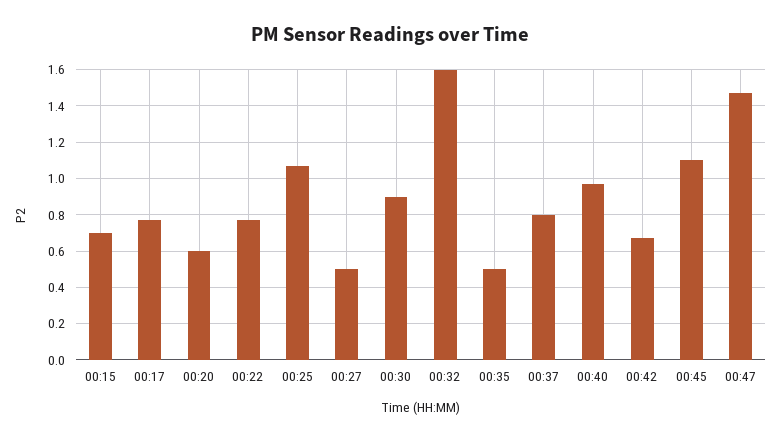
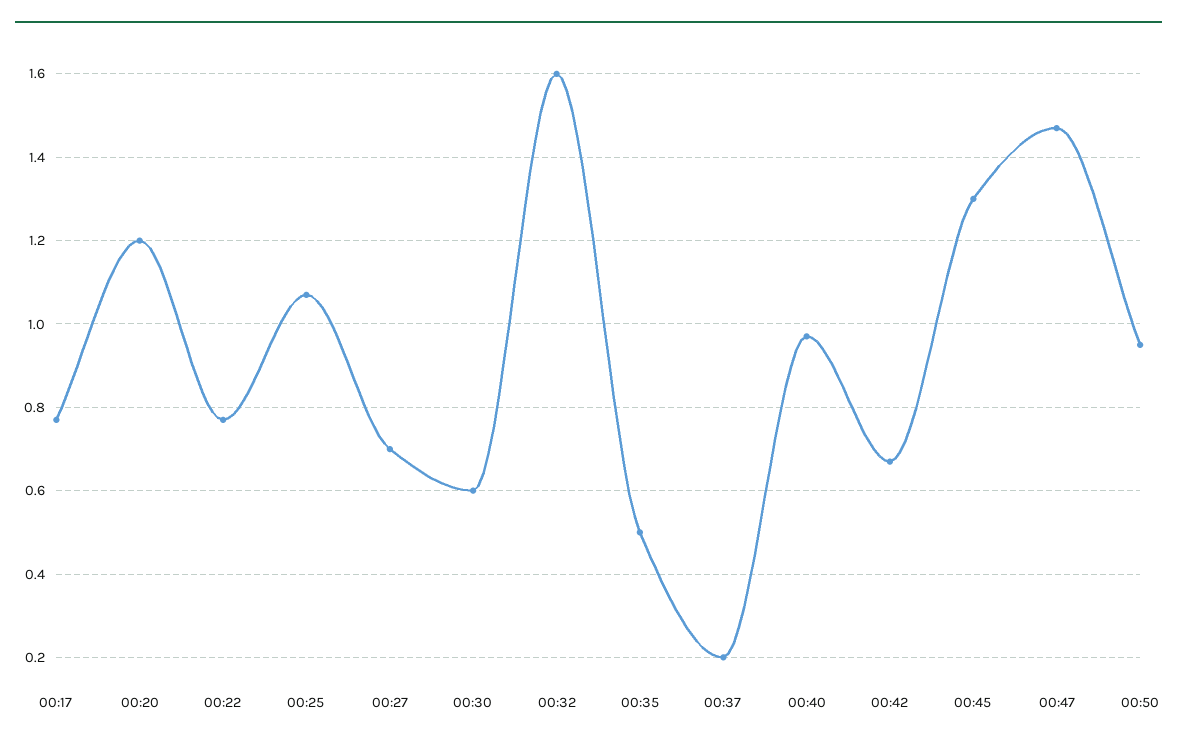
00:15: 0.7 -> none
00:20: 0.6 -> 1.2
00:27: 0.5 -> 0.7
00:30: 0.9 -> 0.6
00:37: 0.8 -> 0.2
00:45: 1.1 -> 1.3
00:50: none -> 0.95

